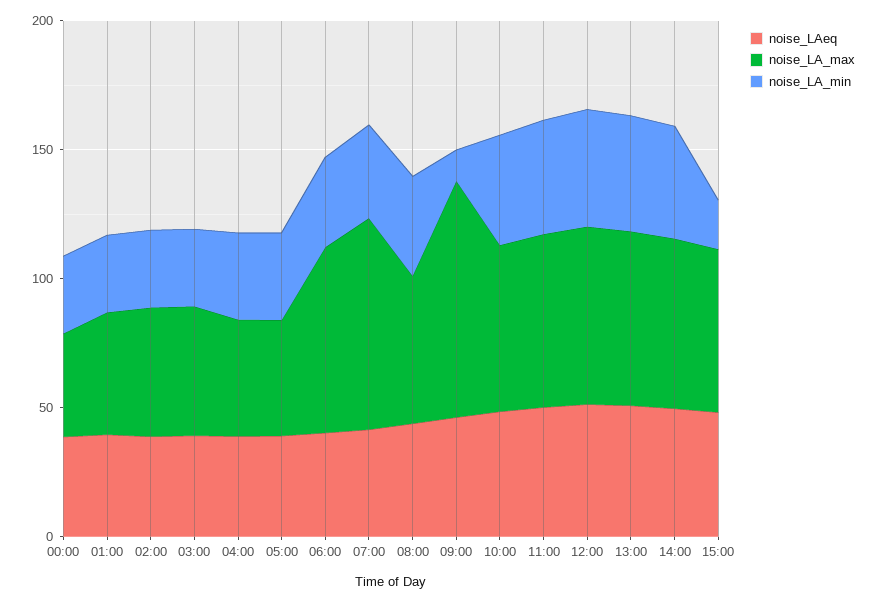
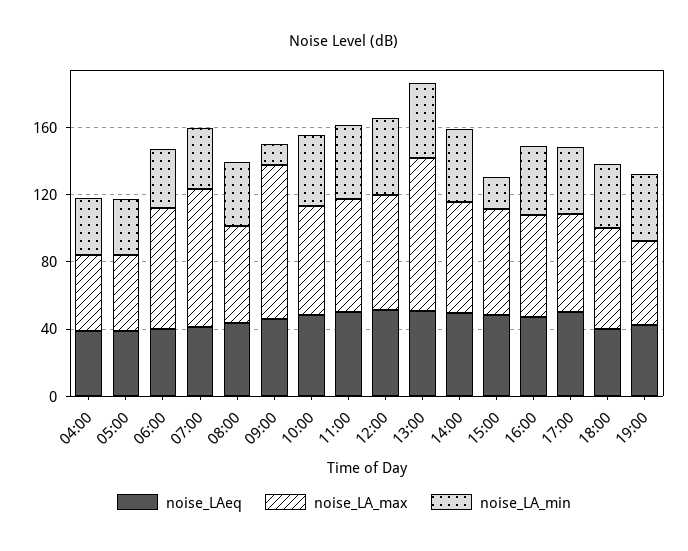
noise_LAeq, 00:00: 40 -> none
noise_LA_max, 00:00: 40 -> none
noise_LA_min, 00:00: 30 -> none
noise_LAeq, 01:00: 40 -> none
noise_LA_max, 01:00: 50 -> none
noise_LA_min, 01:00: 30 -> none
noise_LAeq, 02:00: 40 -> none
noise_LA_max, 02:00: 50 -> none
noise_LA_min, 02:00: 30 -> none
noise_LAeq, 03:00: 40 -> none
noise_LA_max, 03:00: 50 -> none
noise_LA_min, 03:00: 30 -> none
noise_LA_max, 13:00: 70 -> 90
noise_LAeq, 16:00: none -> 50
noise_LA_max, 16:00: none -> 60
noise_LA_min, 16:00: none -> 40
noise_LAeq, 17:00: none -> 50
noise_LA_max, 17:00: none -> 60
noise_LA_min, 17:00: none -> 40
noise_LAeq, 18:00: none -> 40
noise_LA_max, 18:00: none -> 60
noise_LA_min, 18:00: none -> 40
noise_LAeq, 19:00: none -> 40
noise_LA_max, 19:00: none -> 50
noise_LA_min, 19:00: none -> 40

